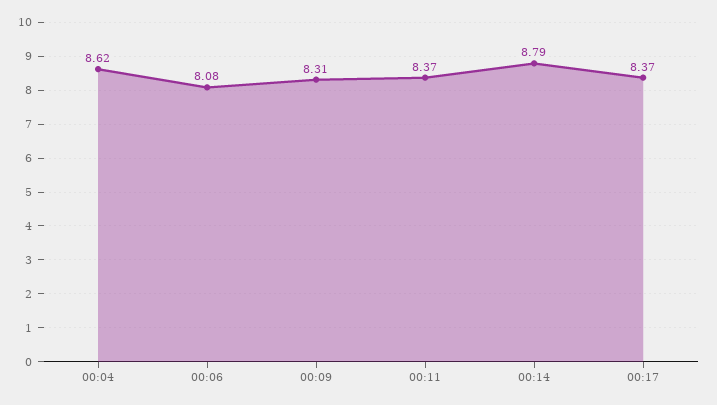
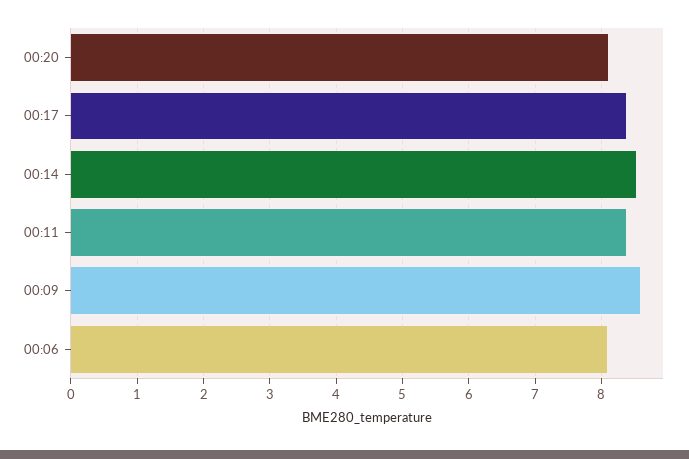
00:04: 8.62 -> none
00:09: 8.31 -> 8.6
00:14: 8.79 -> 8.5
00:20: none -> 8.1

